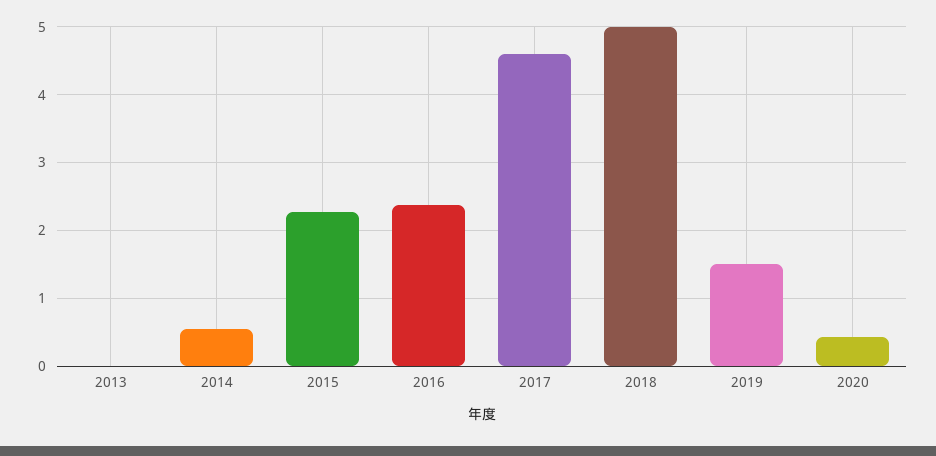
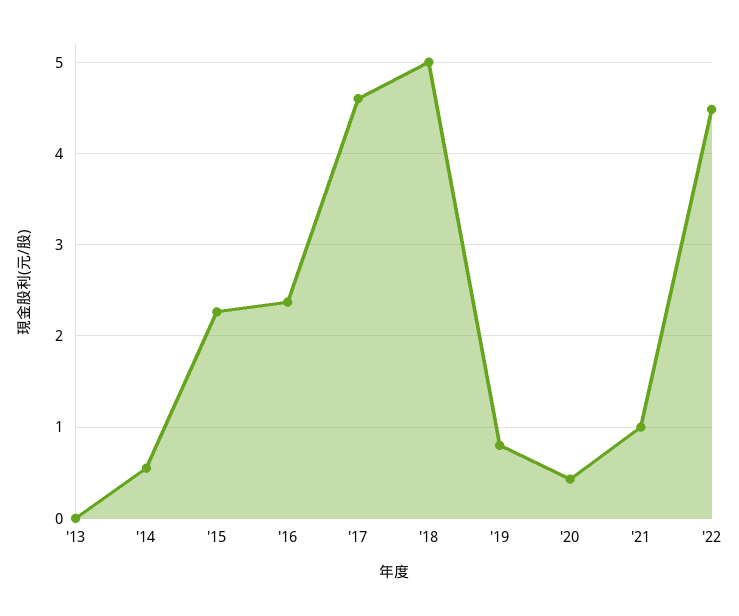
2019: 1.5 -> 0.8
'21: none -> 1
'22: none -> 4.5

